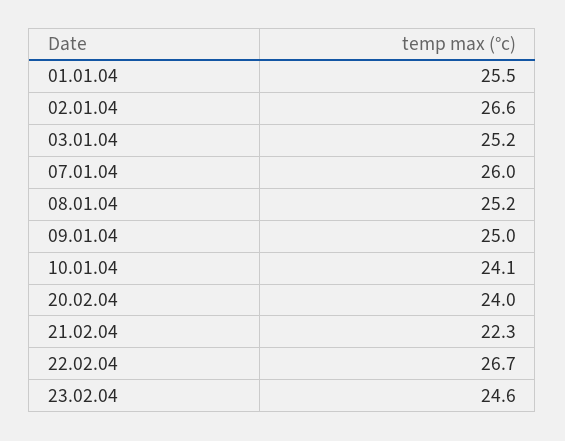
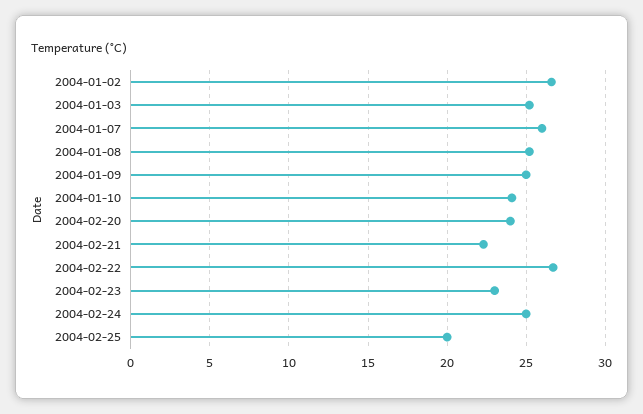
01.01.04: 25.5 -> none
23.02.04: 24.6 -> 23
2004-02-24: none -> 25
2004-02-25: none -> 20

